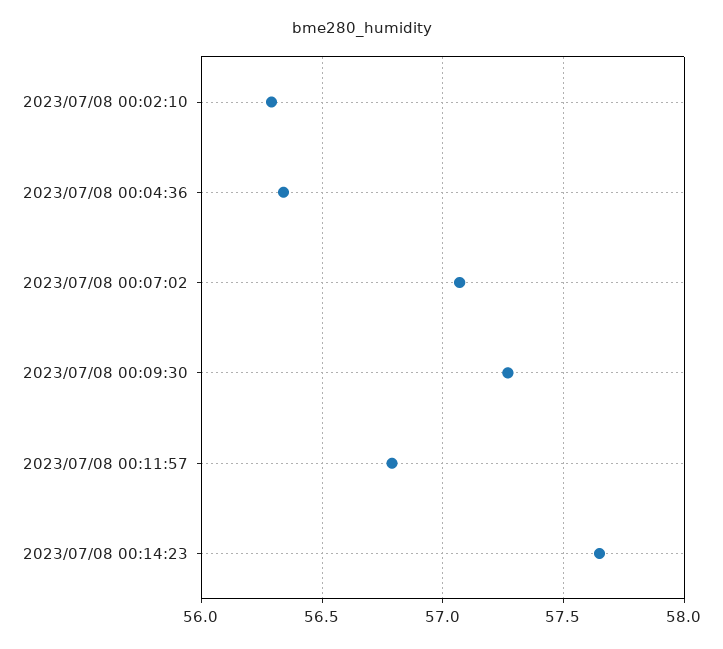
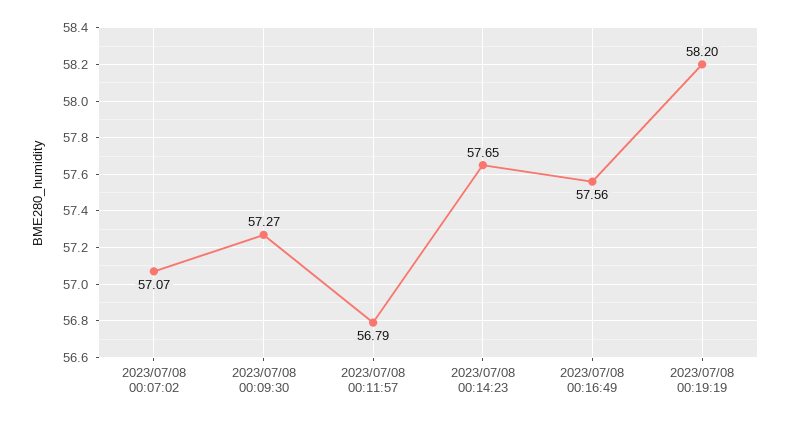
2023/07/08 00:02:10: 56.3 -> none
2023/07/08 00:04:36: 56.35 -> none
2023/07/08 00:16:49: none -> 57.56
2023/07/08 00:19:19: none -> 58.2

